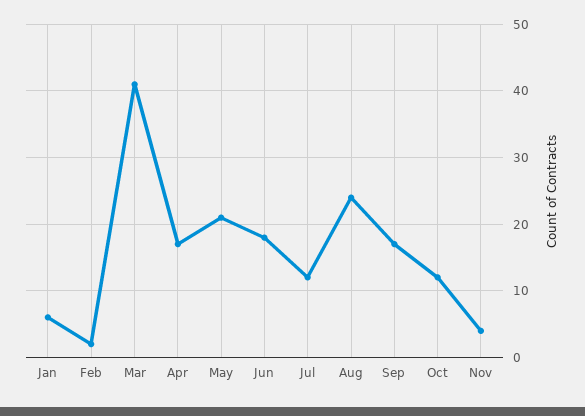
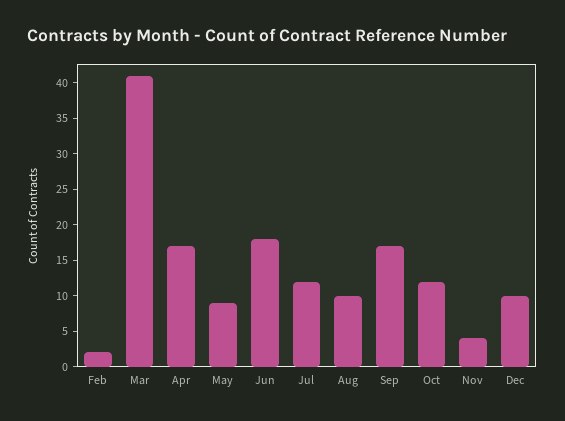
Jan: 6 -> none
May: 21 -> 10
Aug: 24 -> 10
Dec: none -> 10

